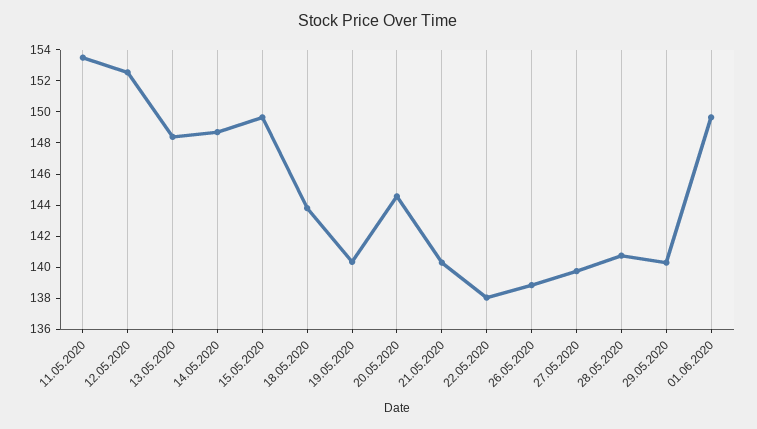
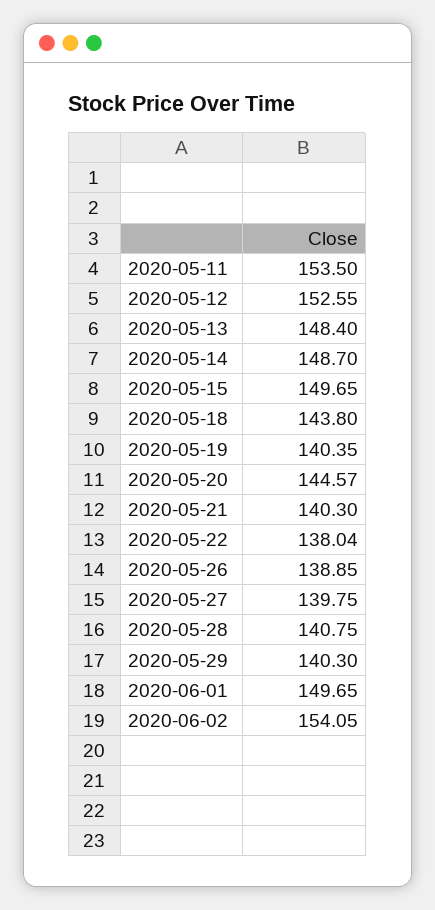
2020-06-02: none -> 154.05

